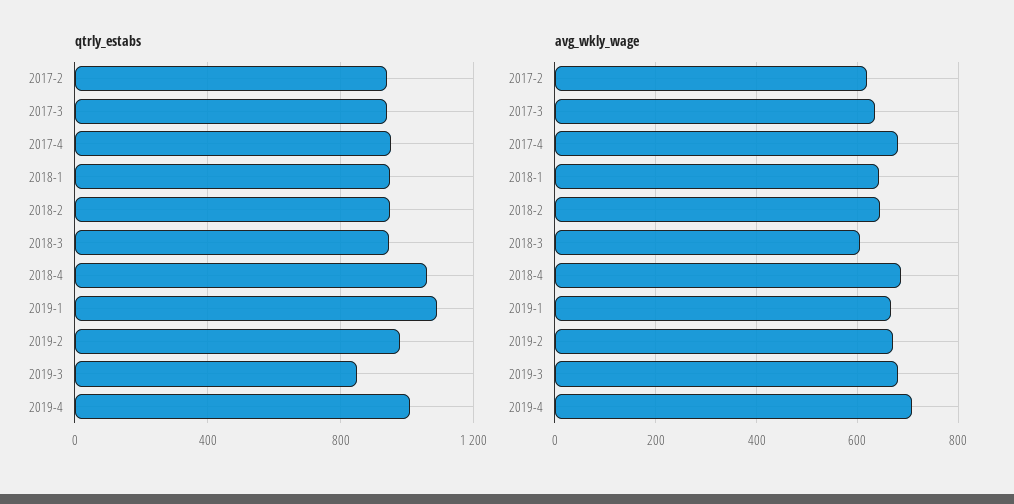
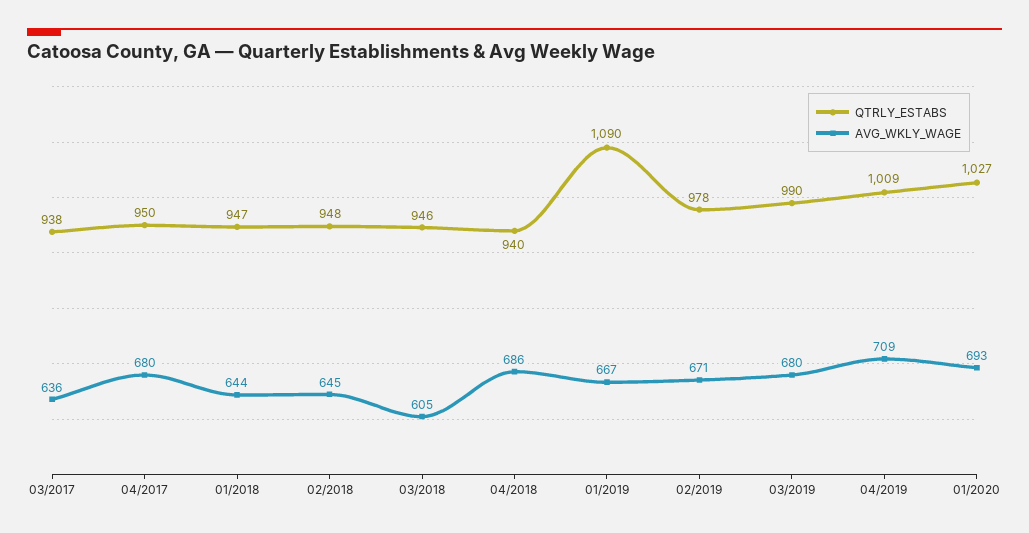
qtrly_estabs, 2017-2: 950 -> none
qtrly_estabs, 2018-4: 1050 -> 940
qtrly_estabs, 2019-3: 850 -> 990
avg_wkly_wage, 2017-2: 620 -> none
qtrly_estabs, 01/2020: none -> 1027
avg_wkly_wage, 01/2020: none -> 693

